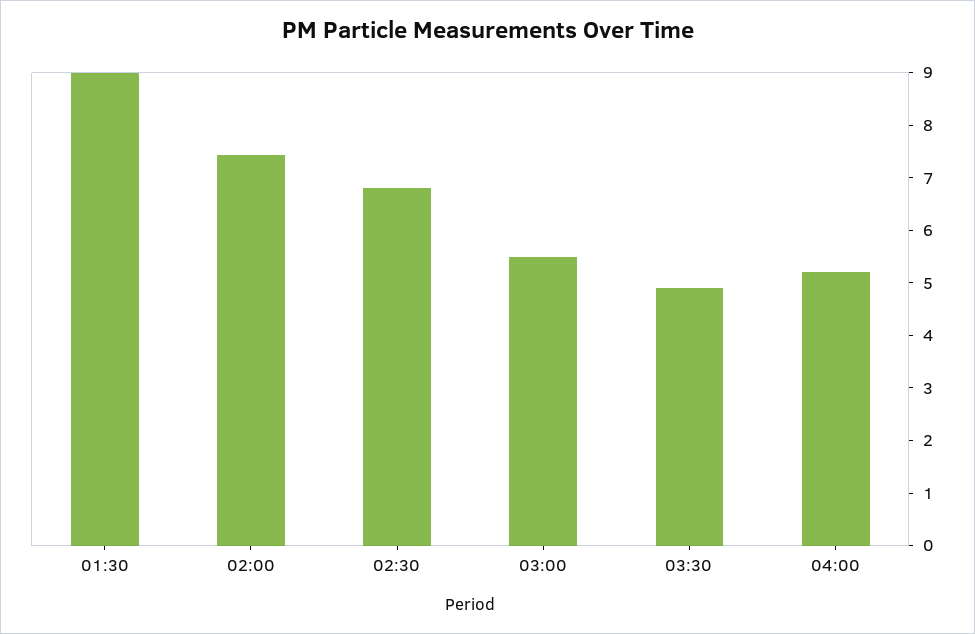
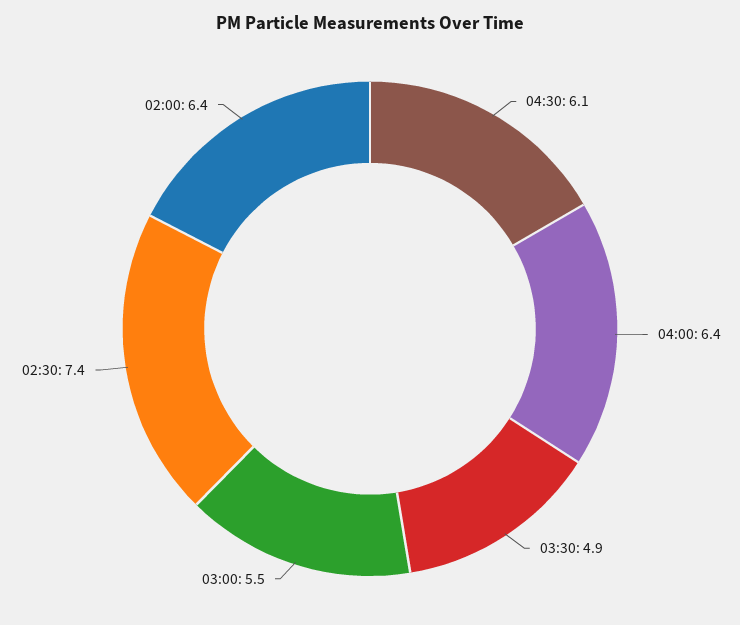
01:30: 9 -> none
02:00: 7.4 -> 6.4
02:30: 6.8 -> 7.4
04:00: 5.2 -> 6.4
04:30: none -> 6.1

